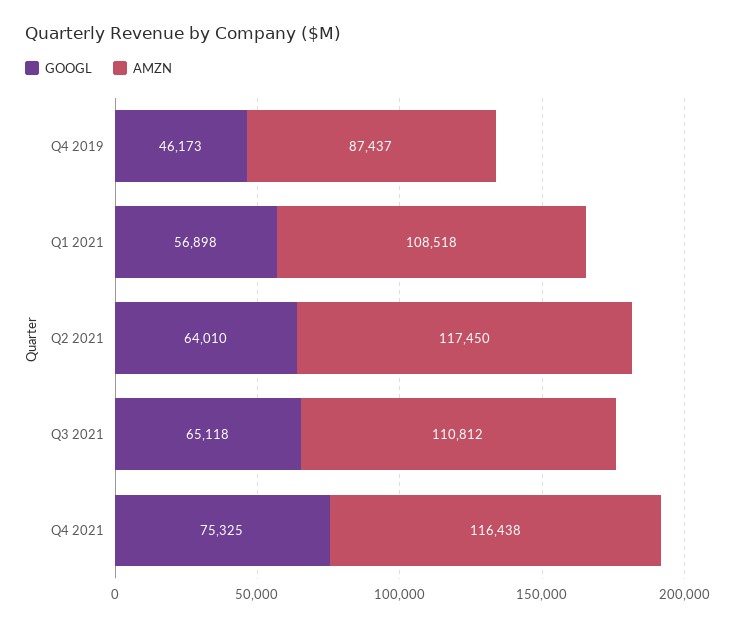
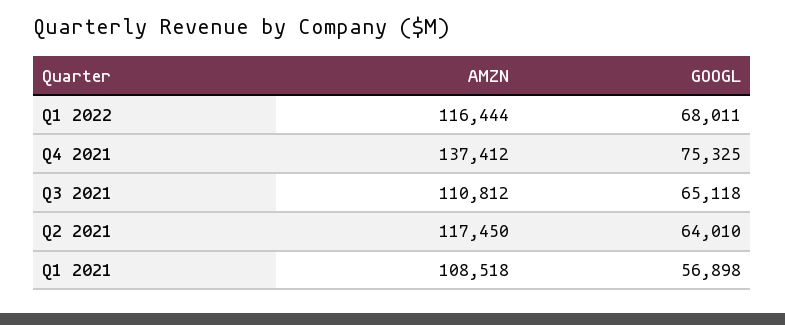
GOOGL, Q4 2019: 46173 -> none
AMZN, Q4 2019: 87437 -> none
AMZN, Q4 2021: 116438 -> 137412
AMZN, Q1 2022: none -> 116444
GOOGL, Q1 2022: none -> 68011

